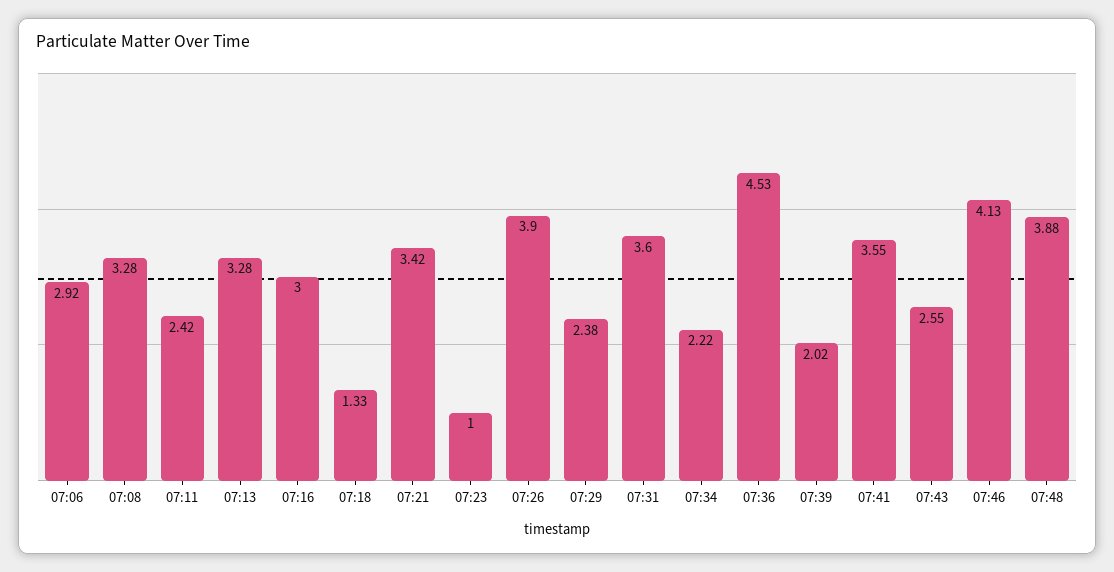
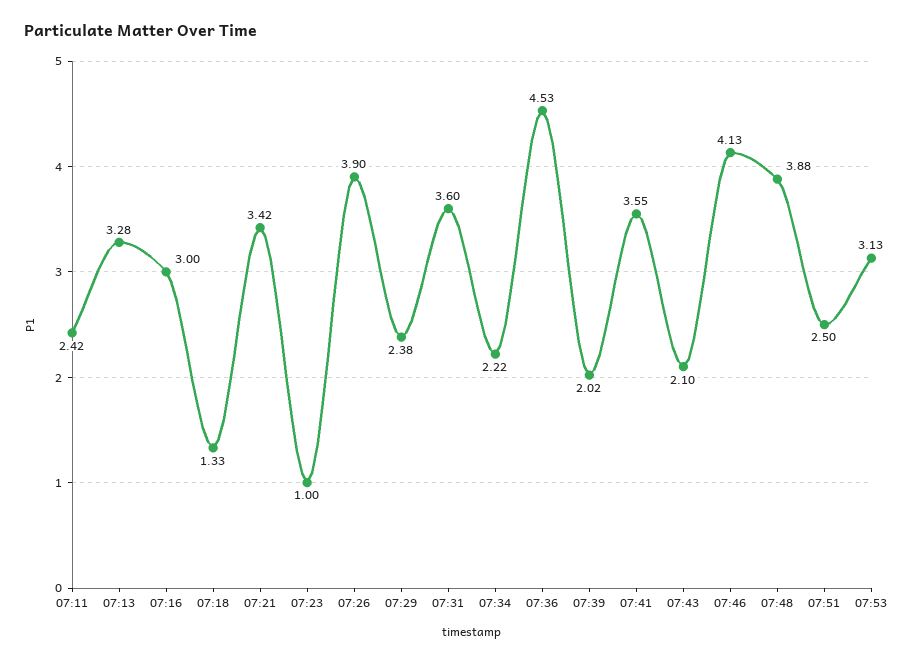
07:06: 2.92 -> none
07:08: 3.28 -> none
07:43: 2.55 -> 2.1
07:51: none -> 2.5
07:53: none -> 3.13

